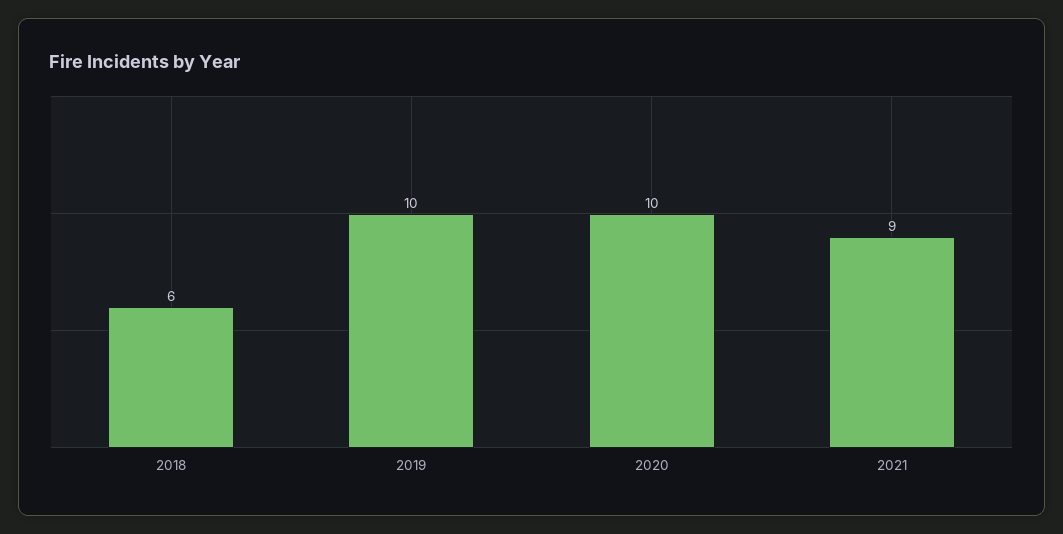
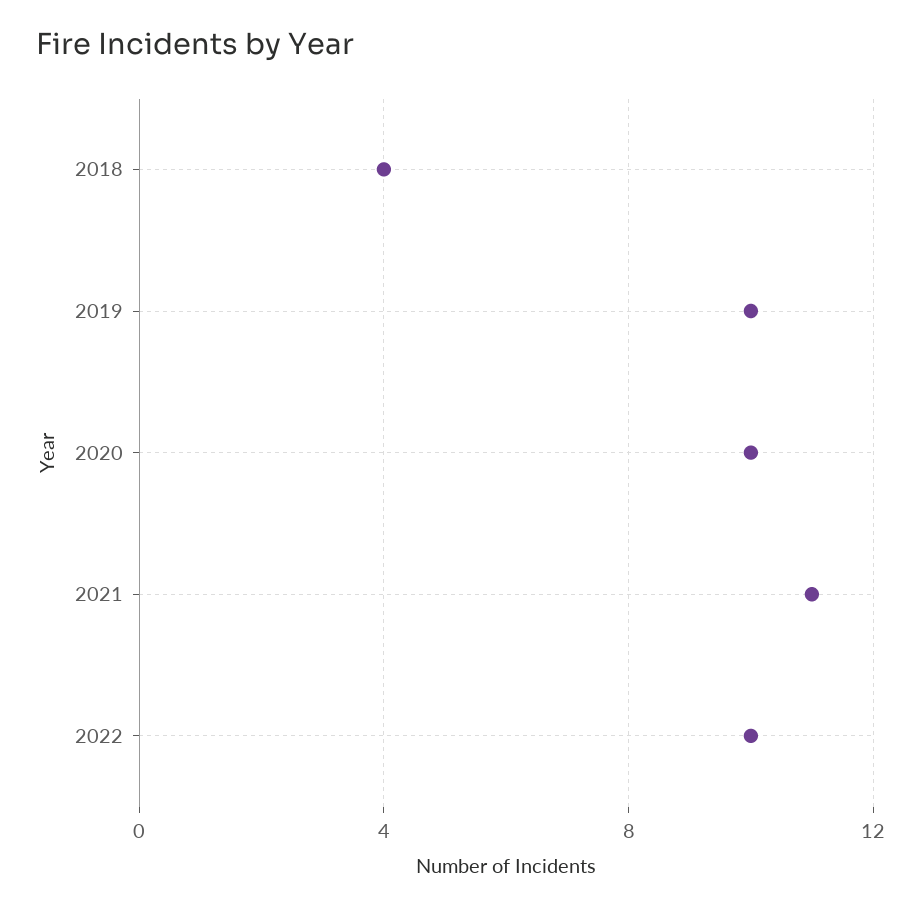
2018: 6 -> 4
2021: 9 -> 11
2022: none -> 10

